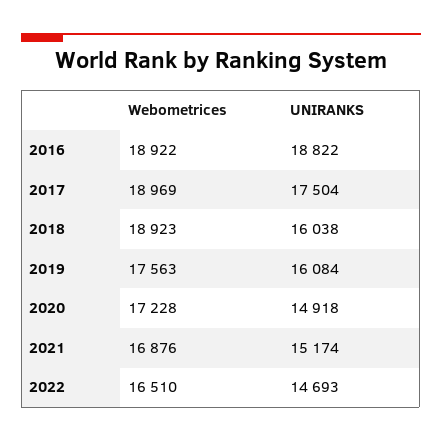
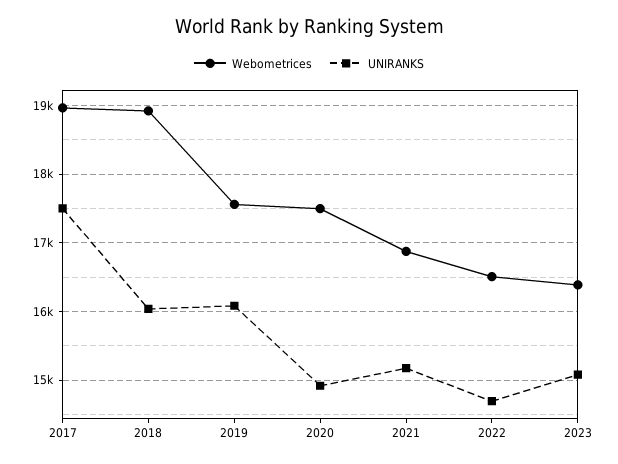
Webometrices, 2016: 18922 -> none
UNIRANKS, 2016: 18822 -> none
Webometrices, 2020: 17228 -> 17500
Webometrices, 2023: none -> 16400
UNIRANKS, 2023: none -> 15100

